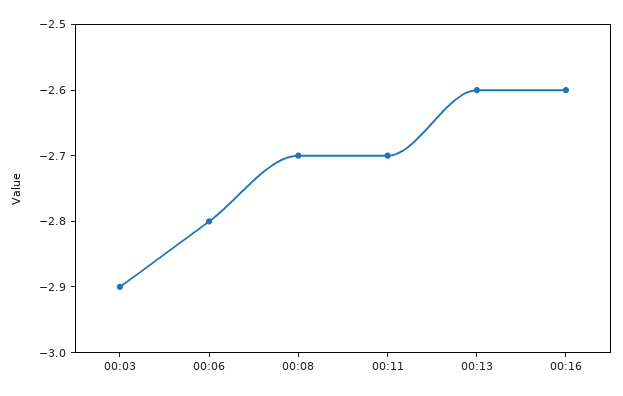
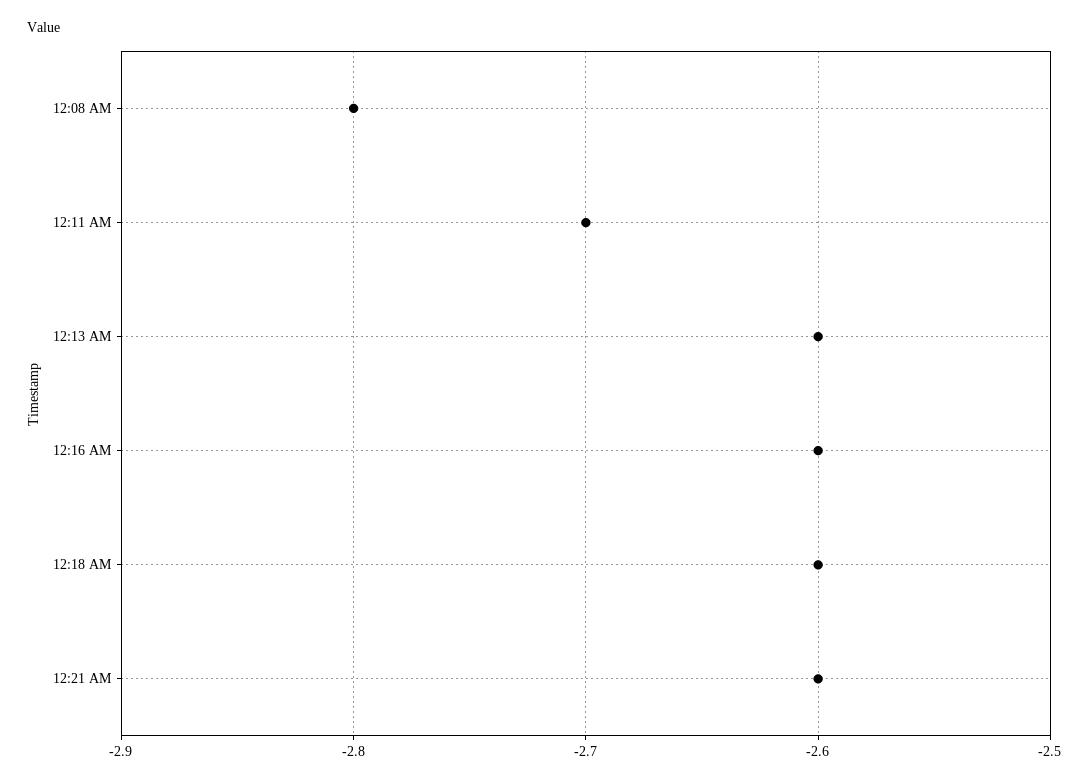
00:03: -2.9 -> none
00:06: -2.8 -> none
00:08: -2.7 -> -2.8
12:18 AM: none -> -2.6
12:21 AM: none -> -2.6

